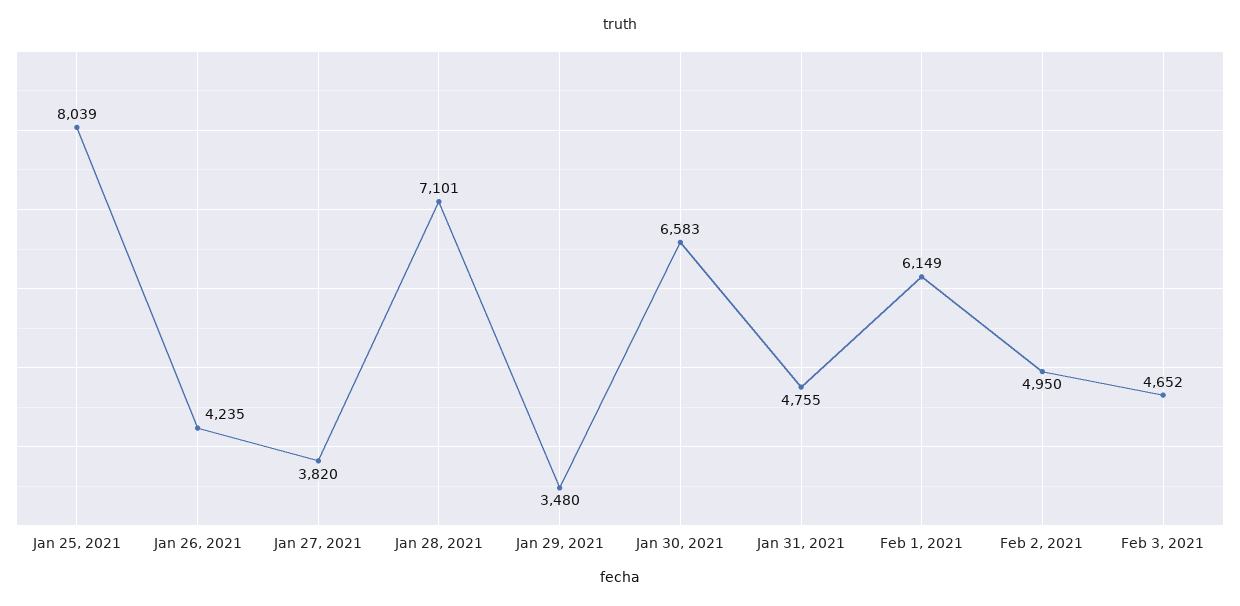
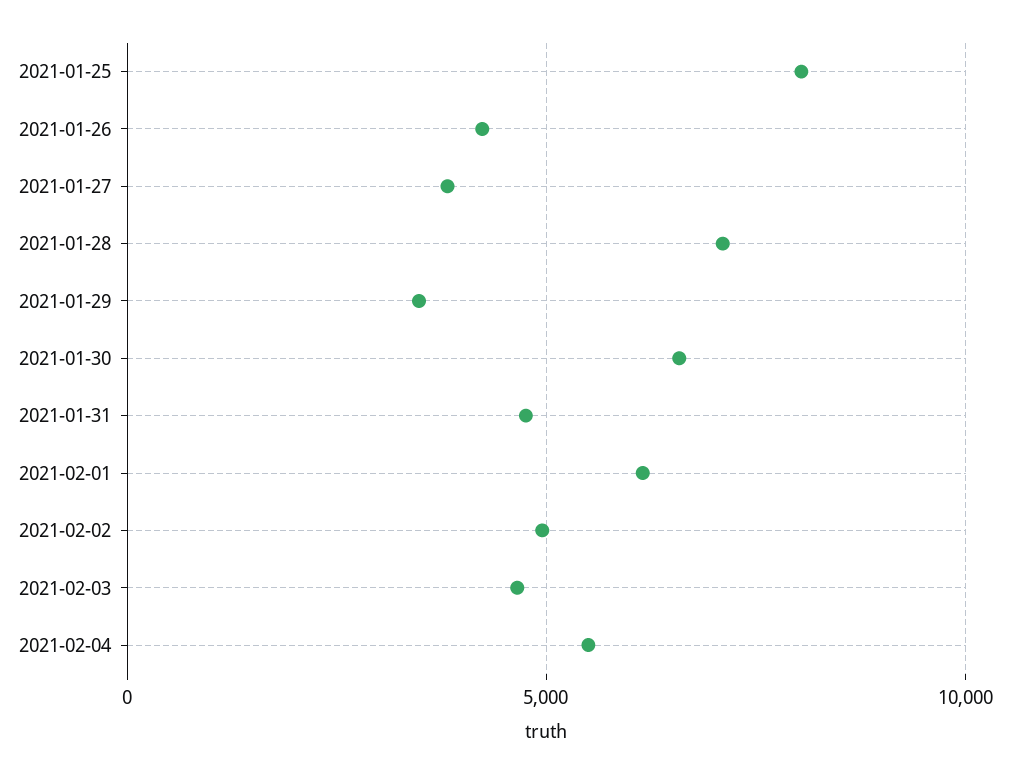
2021-02-04: none -> 5500

